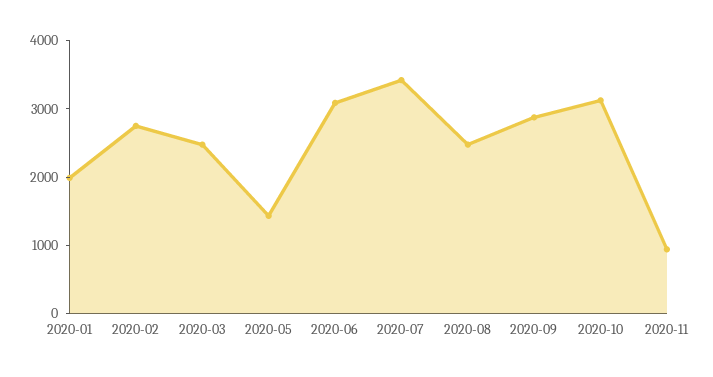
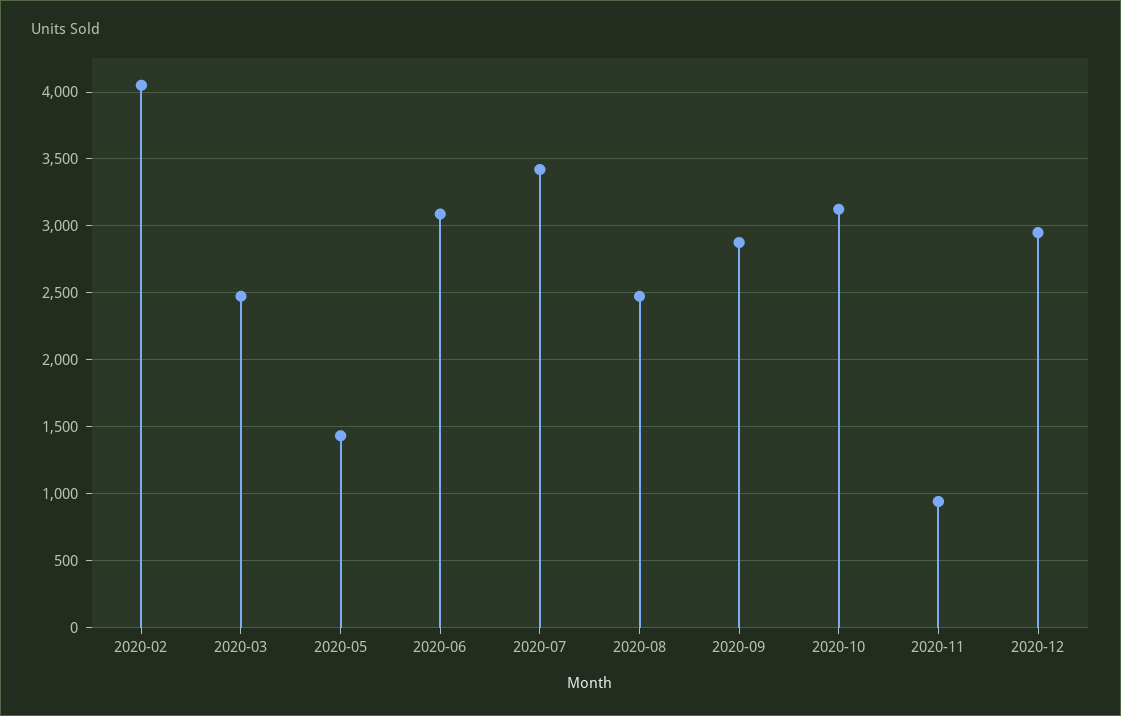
2020-01: 2000 -> none
2020-02: 2800 -> 4050
2020-12: none -> 2950

